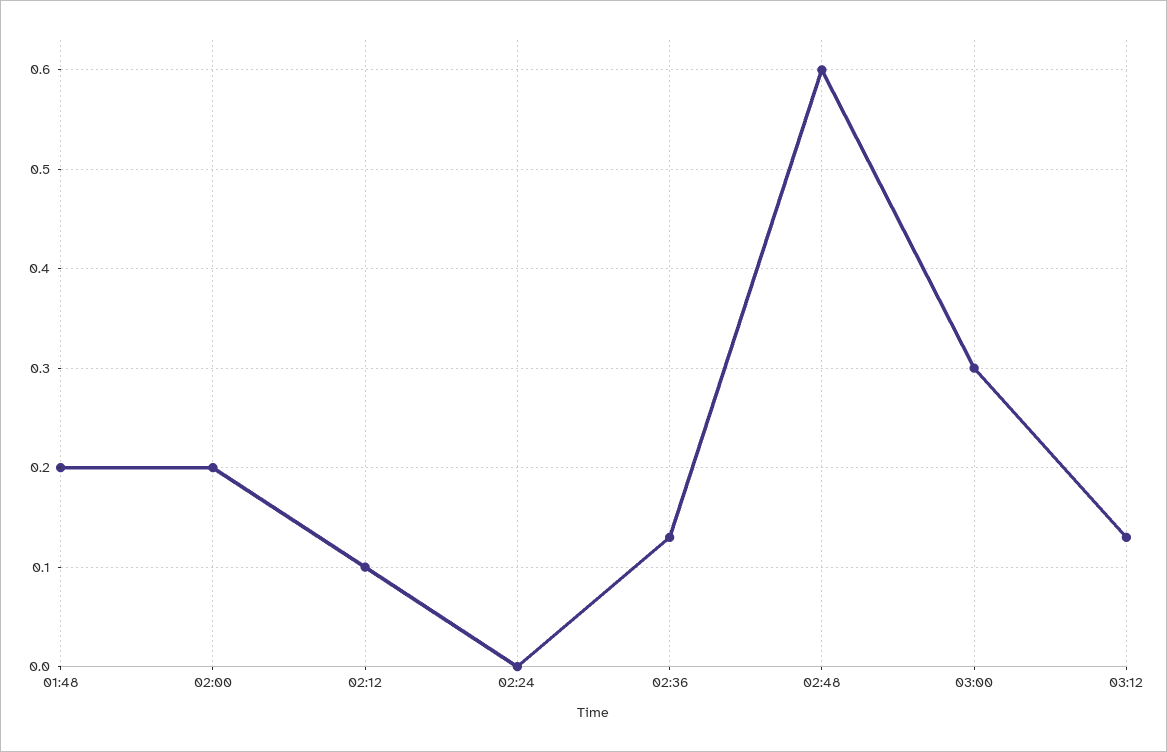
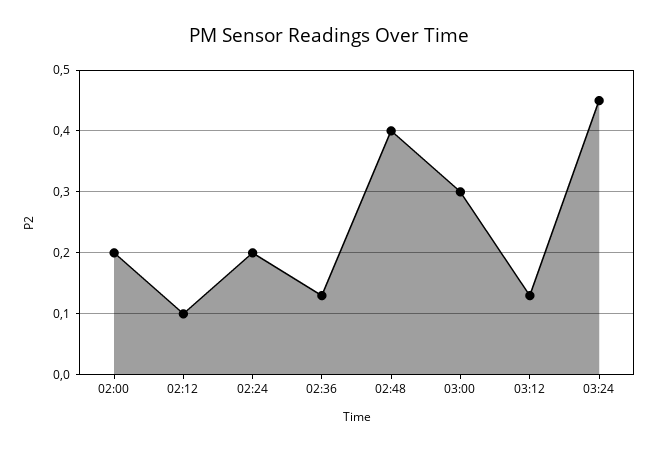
01:48: 0.2 -> none
02:24: 0 -> 0.2
02:48: 0.6 -> 0.4
03:24: none -> 0.45

